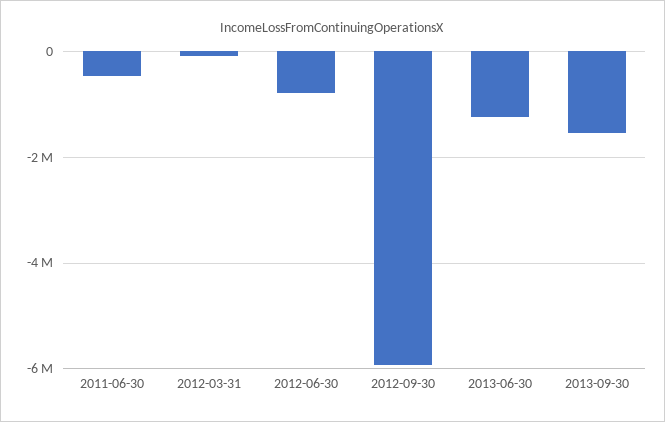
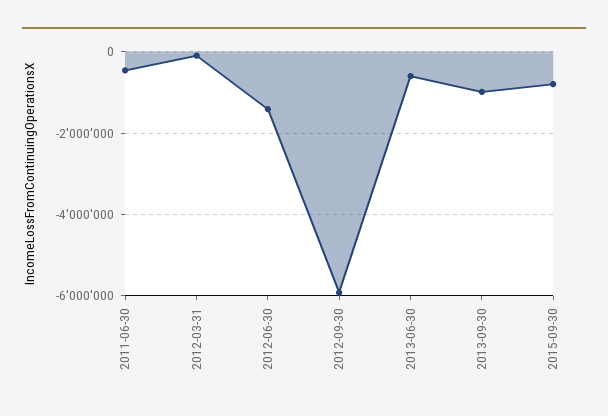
2012-06-30: -800000 -> -1400000
2013-06-30: -1200000 -> -600000
2013-09-30: -1600000 -> -1000000
2015-09-30: none -> -800000

